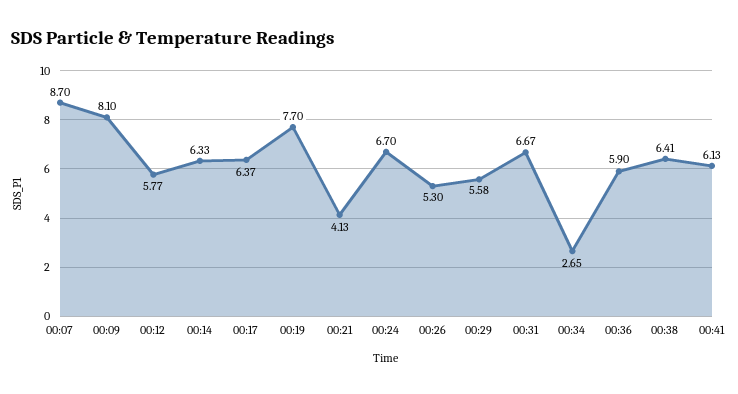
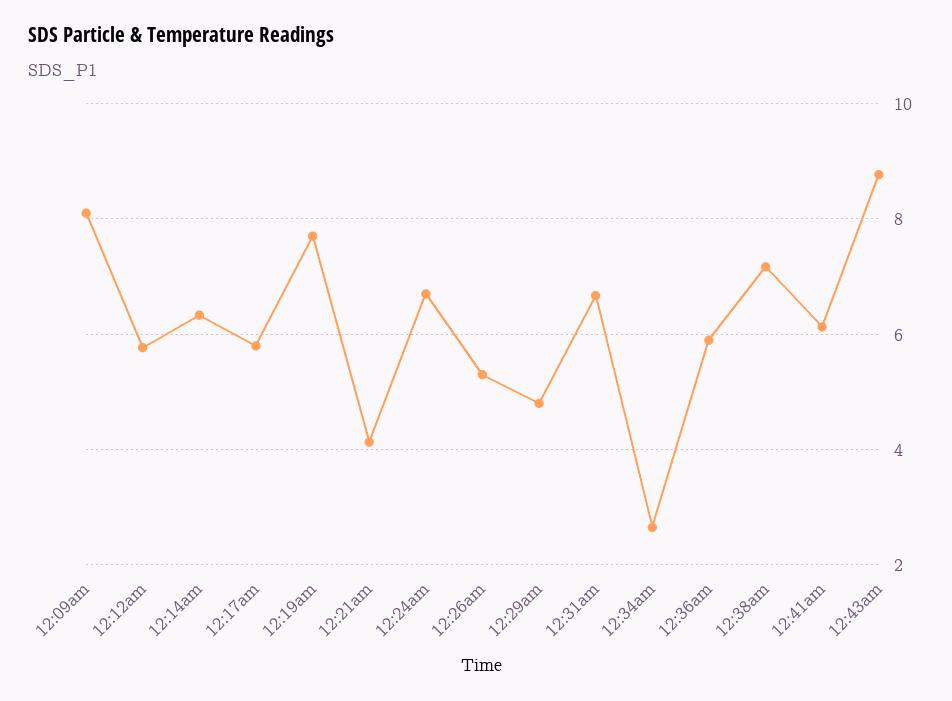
00:07: 8.7 -> none
00:17: 6.37 -> 5.8
00:29: 5.58 -> 4.8
00:38: 6.41 -> 7.2
12:43am: none -> 8.8

